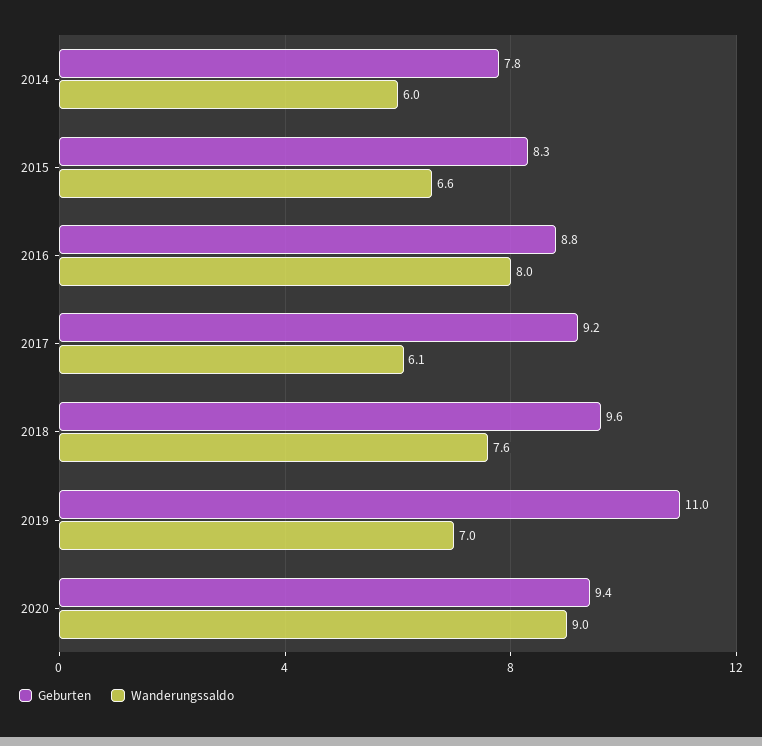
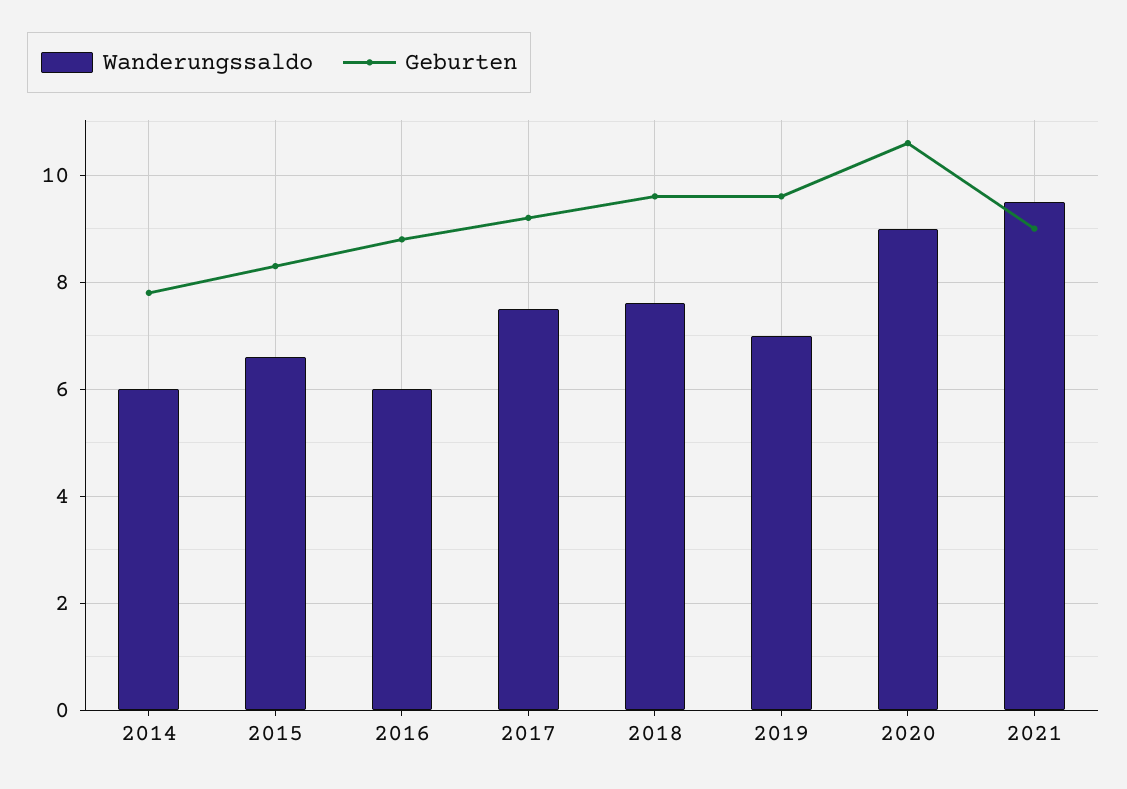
Wanderungssaldo, 2016: 8 -> 6
Wanderungssaldo, 2017: 6.1 -> 7.5
Geburten, 2019: 11 -> 9.5
Geburten, 2020: 9.4 -> 10.5
Wanderungssaldo, 2021: none -> 9.5
Geburten, 2021: none -> 9

